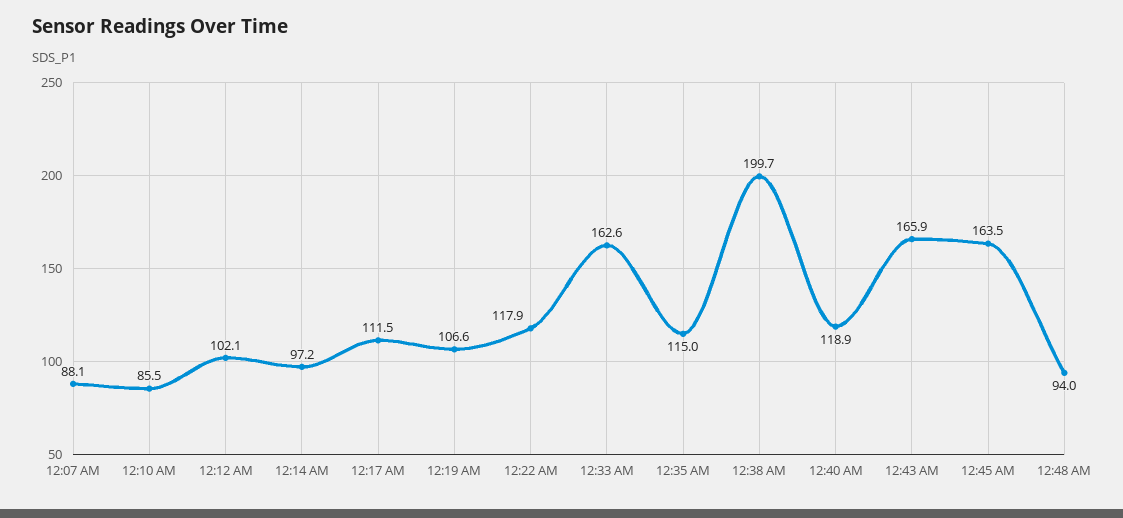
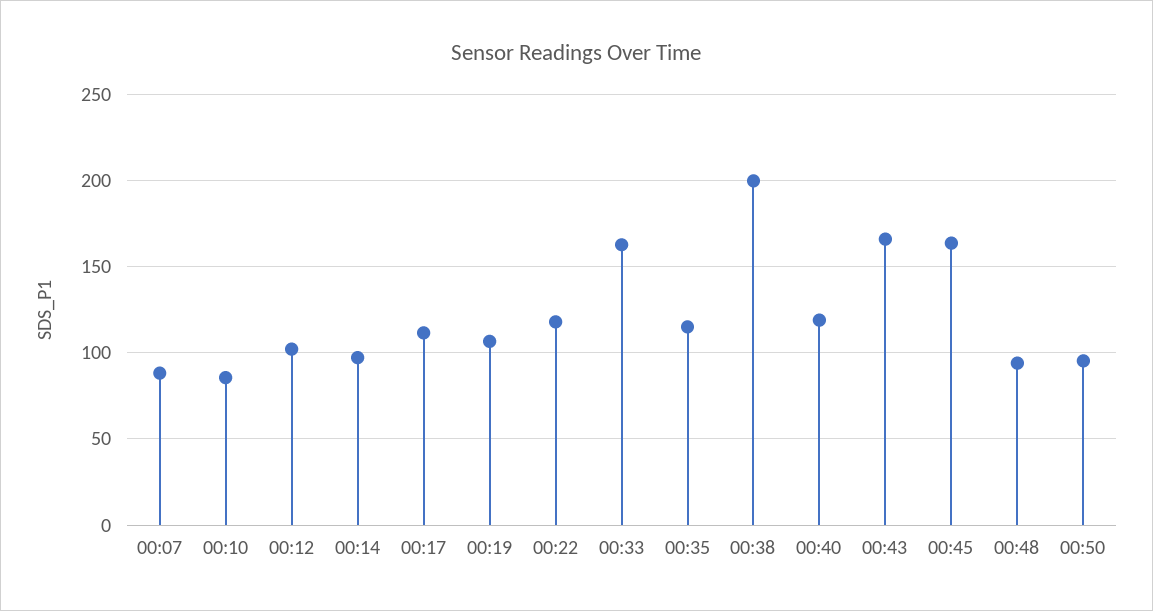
00:50: none -> 95

